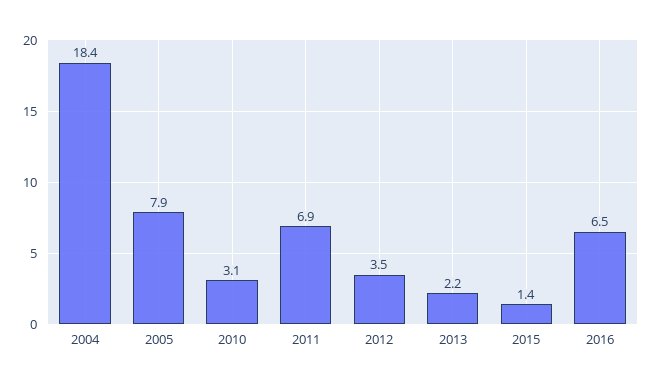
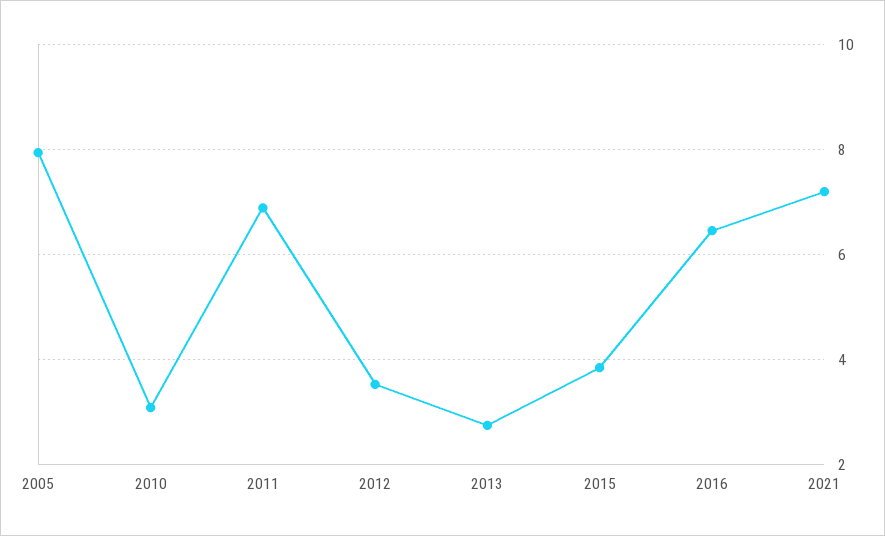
2004: 18.4 -> none
2013: 2.2 -> 2.8
2015: 1.4 -> 3.8
2021: none -> 7.2

